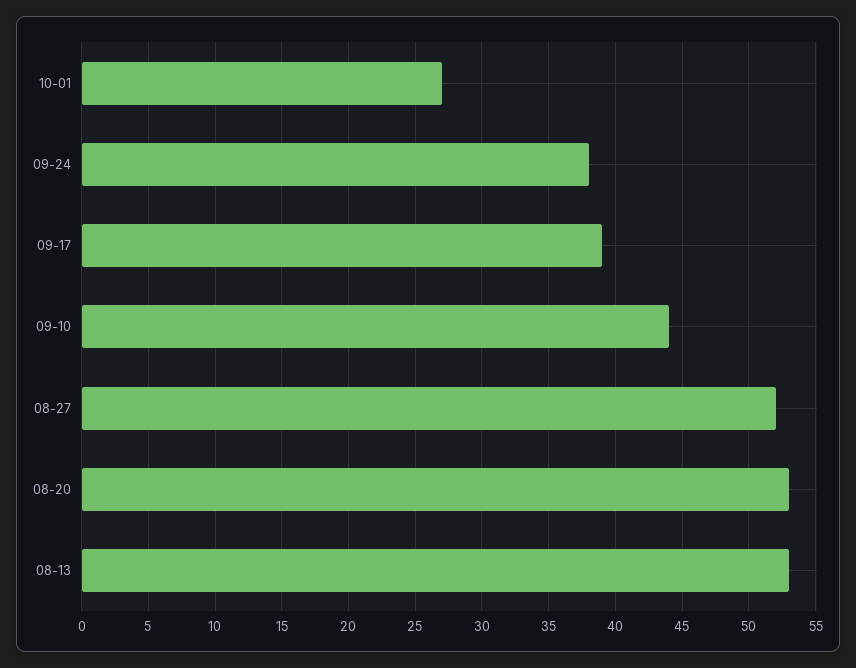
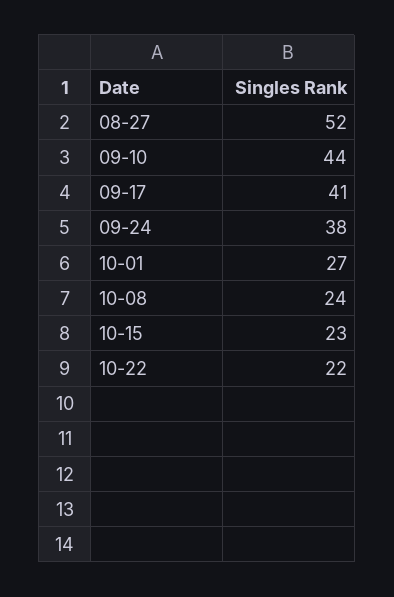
09-17: 39 -> 41
08-20: 53 -> none
08-13: 53 -> none
10-08: none -> 24
10-15: none -> 23
10-22: none -> 22

